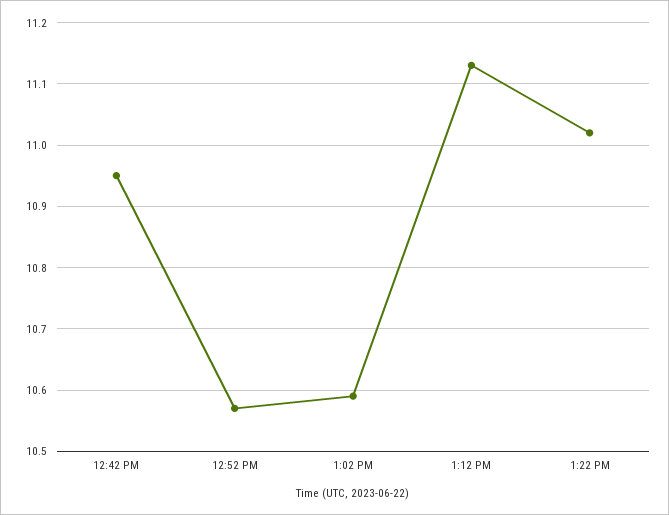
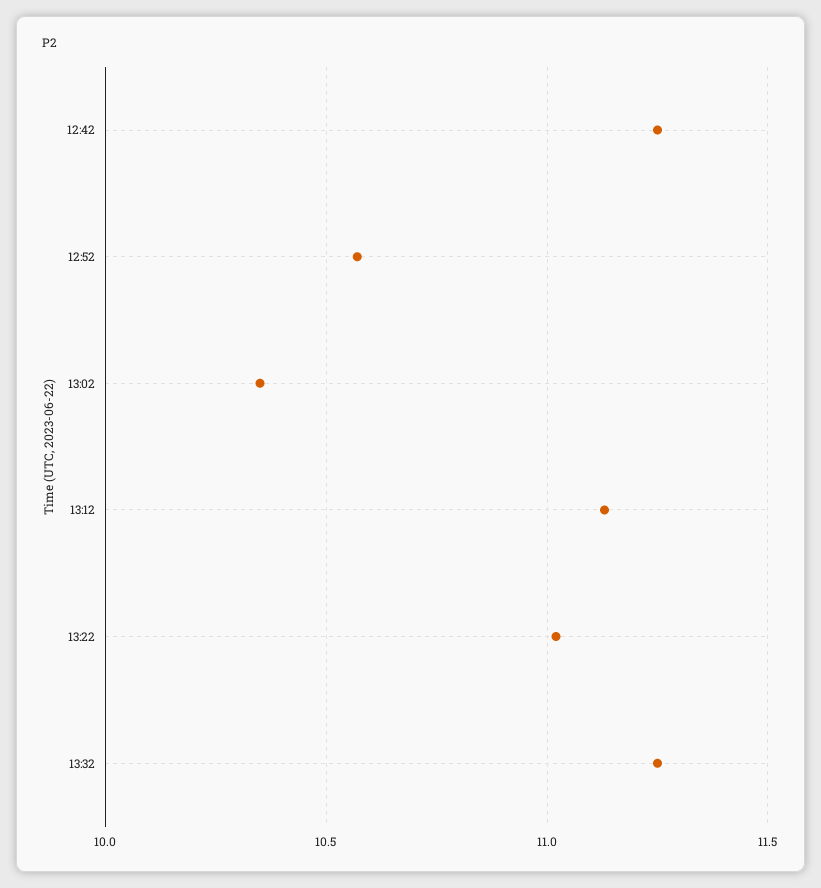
12:42 PM: 10.95 -> 11.25
1:02 PM: 10.59 -> 10.35
13:32: none -> 11.25

